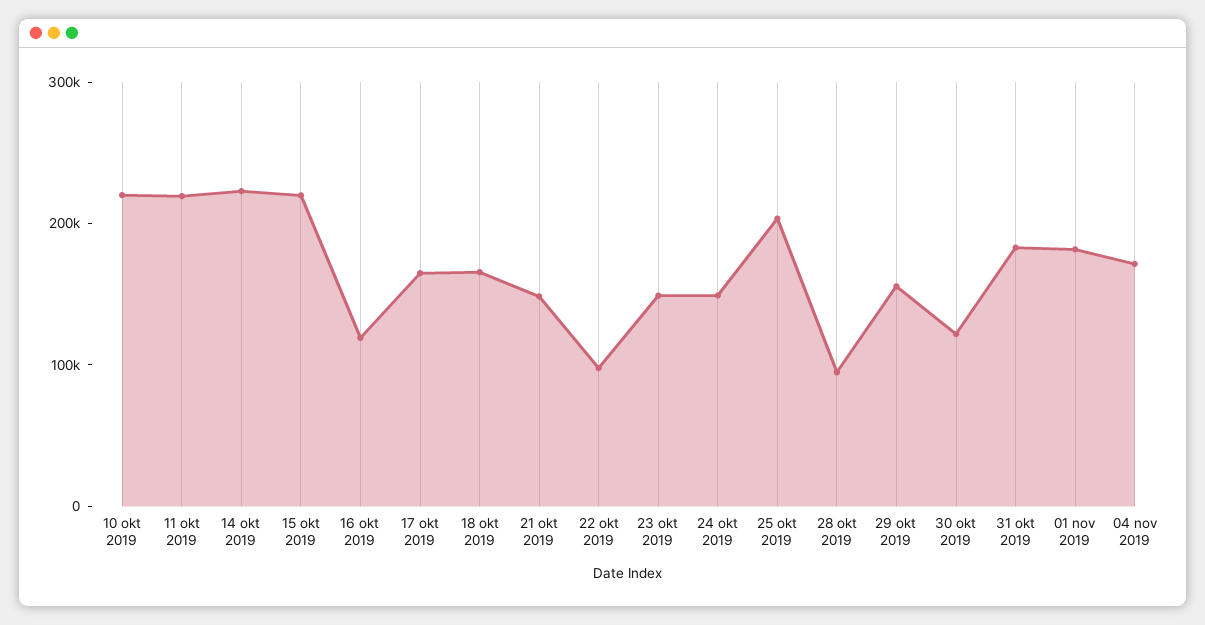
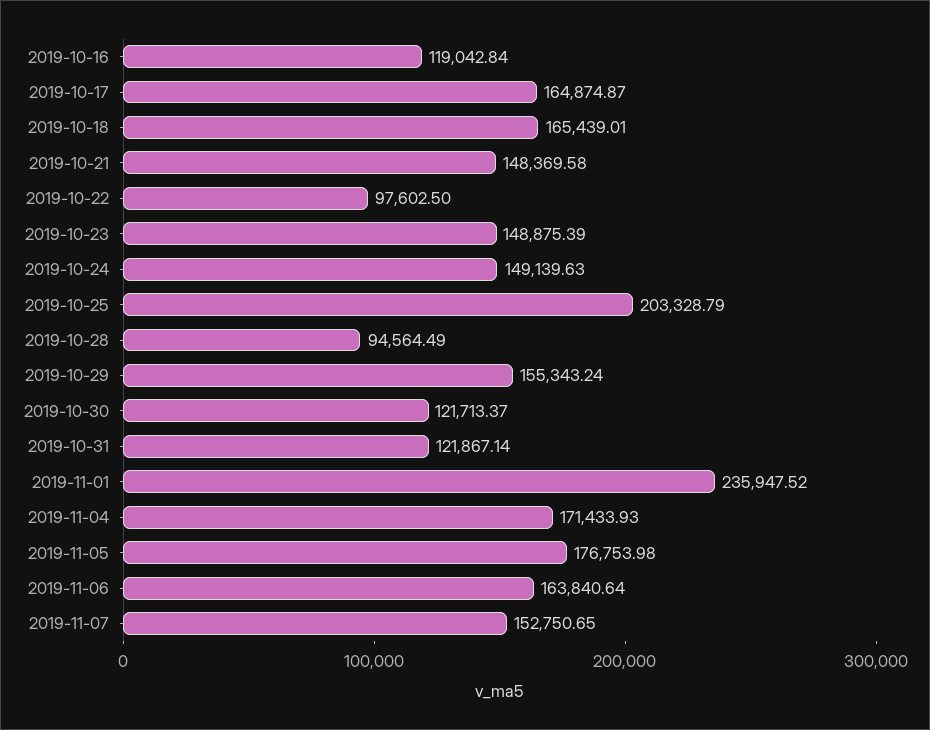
10 okt 2019: 220000 -> none
11 okt 2019: 220000 -> none
14 okt 2019: 220000 -> none
15 okt 2019: 220000 -> none
31 okt 2019: 180000 -> 121867.14
01 nov 2019: 180000 -> 235947.52
2019-11-05: none -> 176753.98
2019-11-06: none -> 163840.64
2019-11-07: none -> 152750.65

